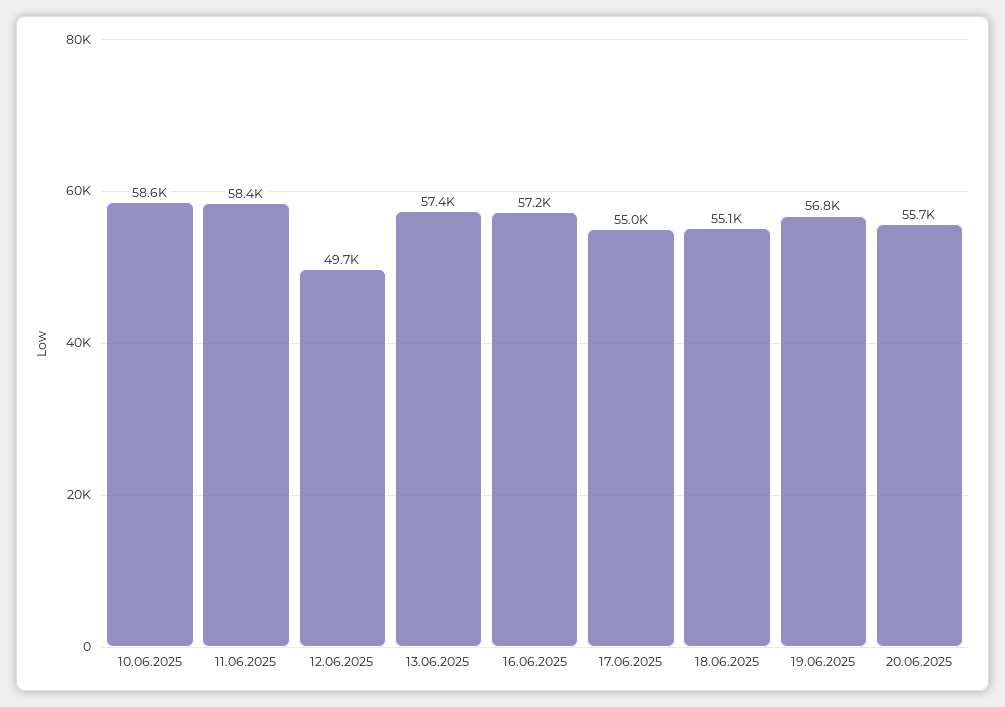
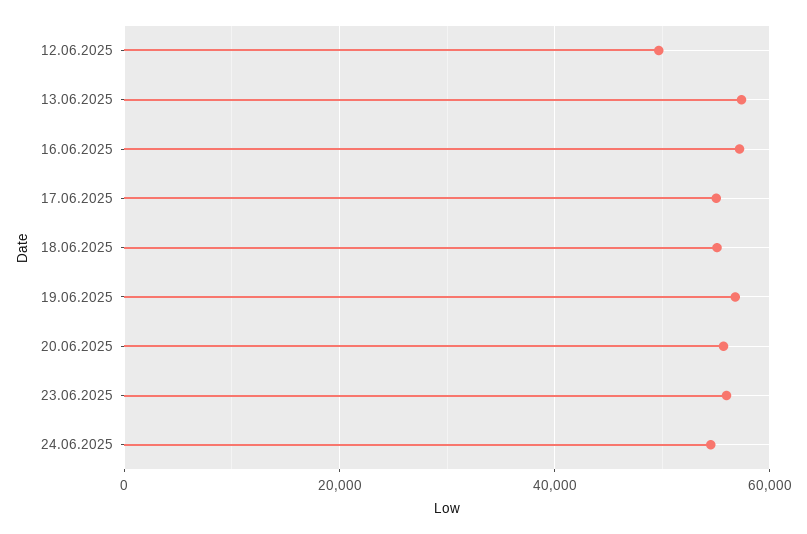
10.06.2025: 58600 -> none
11.06.2025: 58400 -> none
23.06.2025: none -> 56000
24.06.2025: none -> 54000

